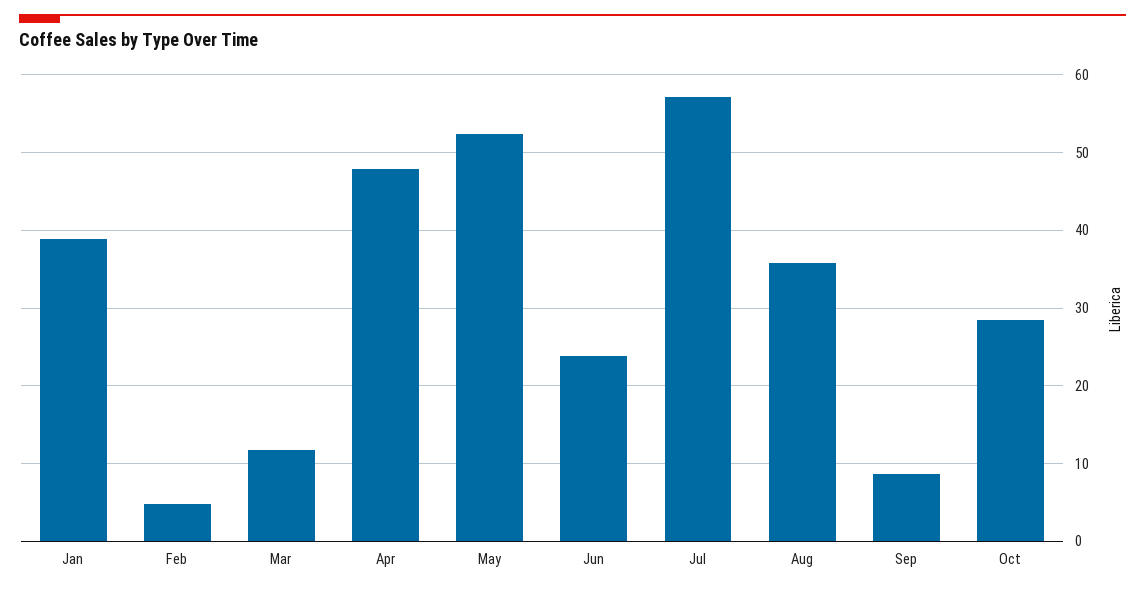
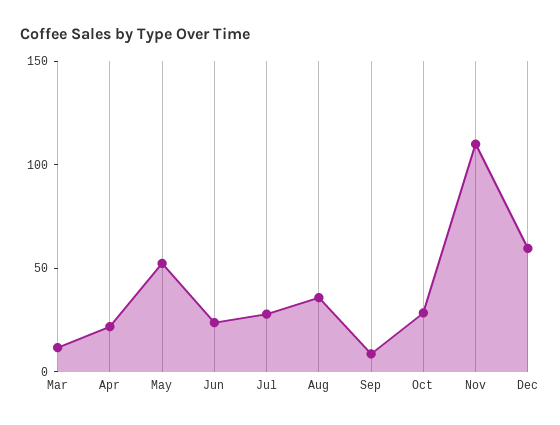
Jan: 39 -> none
Feb: 5 -> none
Apr: 48 -> 20
Jul: 57 -> 30
Nov: none -> 110
Dec: none -> 60

